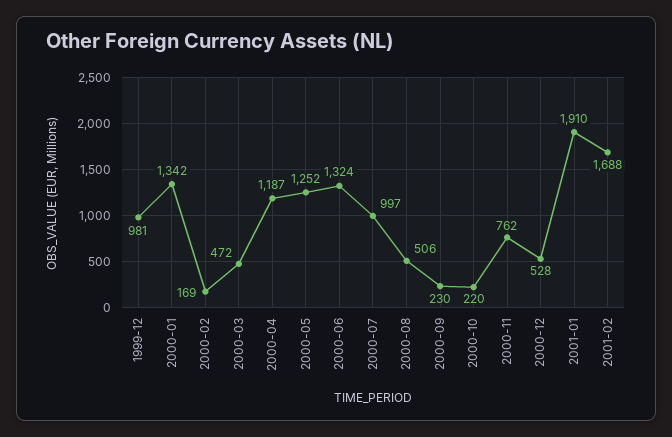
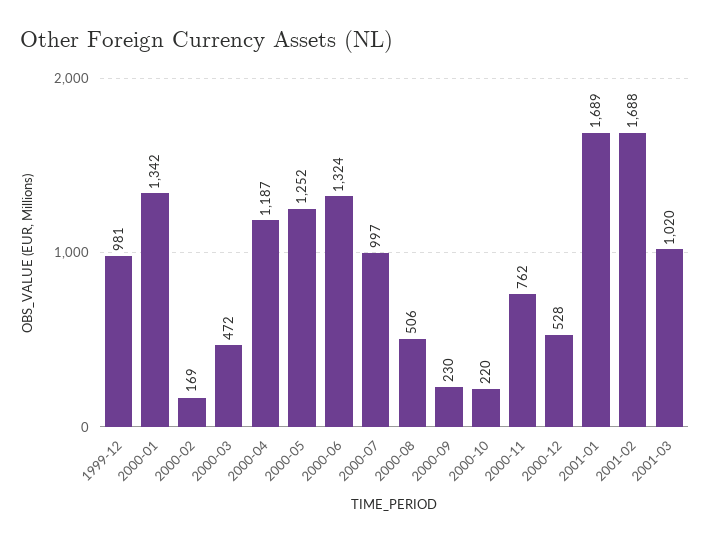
2001-01: 1910 -> 1689
2001-03: none -> 1020

